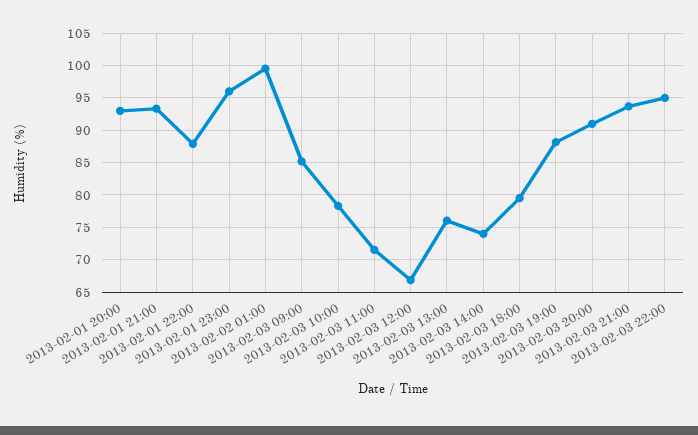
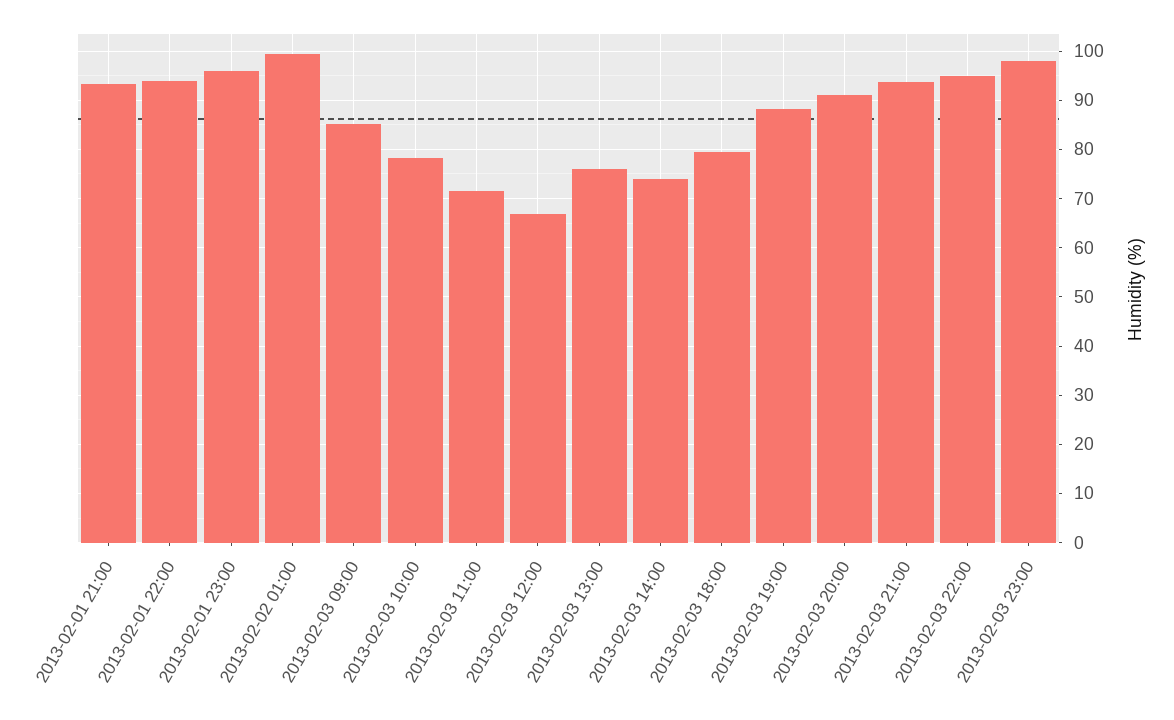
2013-02-01 20:00: 93 -> none
2013-02-01 22:00: 88 -> 94
2013-02-03 23:00: none -> 98

